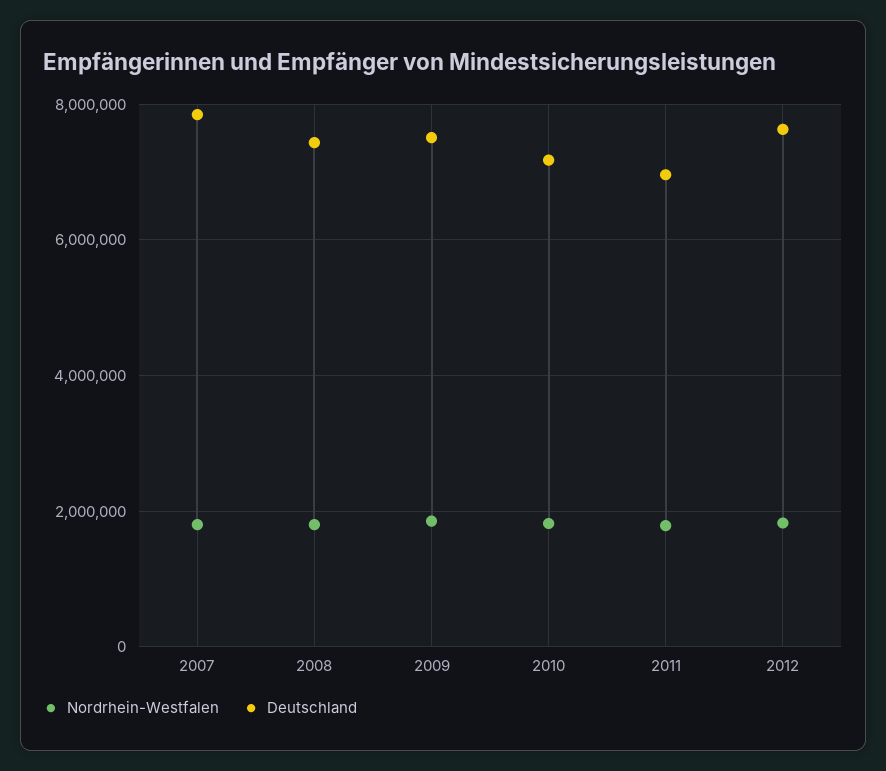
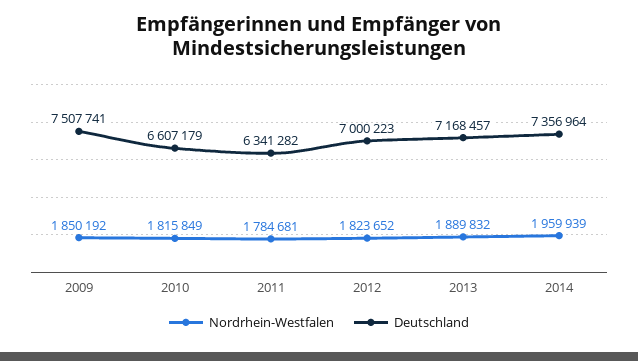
Nordrhein-Westfalen, 2007: 1800000 -> none
Deutschland, 2007: 7800000 -> none
Nordrhein-Westfalen, 2008: 1800000 -> none
Deutschland, 2008: 7400000 -> none
Deutschland, 2010: 7200000 -> 6607179
Deutschland, 2011: 7000000 -> 6341282
Deutschland, 2012: 7600000 -> 7000223
Nordrhein-Westfalen, 2013: none -> 1889832
Deutschland, 2013: none -> 7168457
Nordrhein-Westfalen, 2014: none -> 1959939
Deutschland, 2014: none -> 7356964

